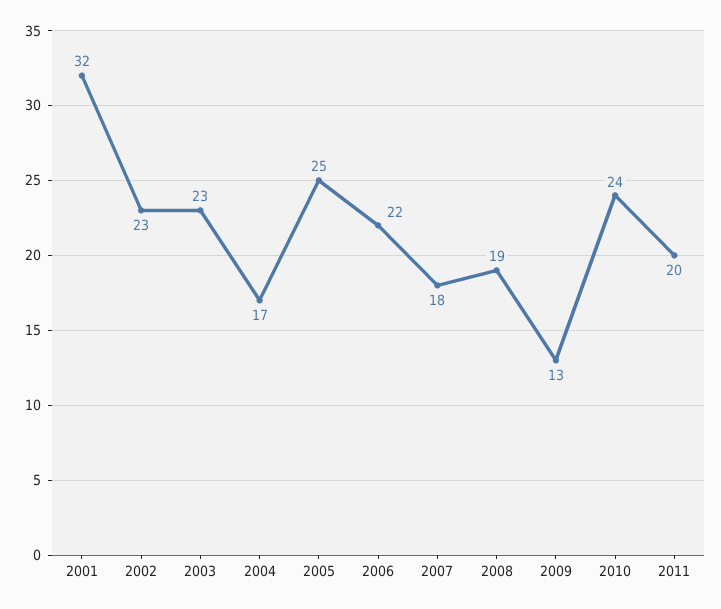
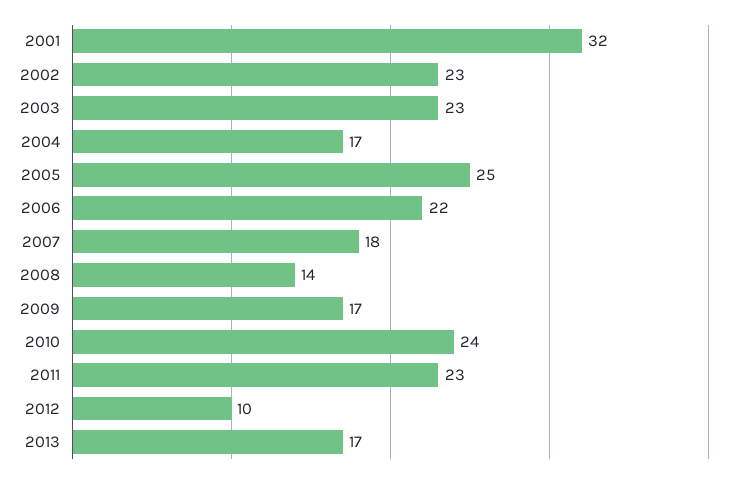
2008: 19 -> 14
2009: 13 -> 17
2011: 20 -> 23
2012: none -> 10
2013: none -> 17

